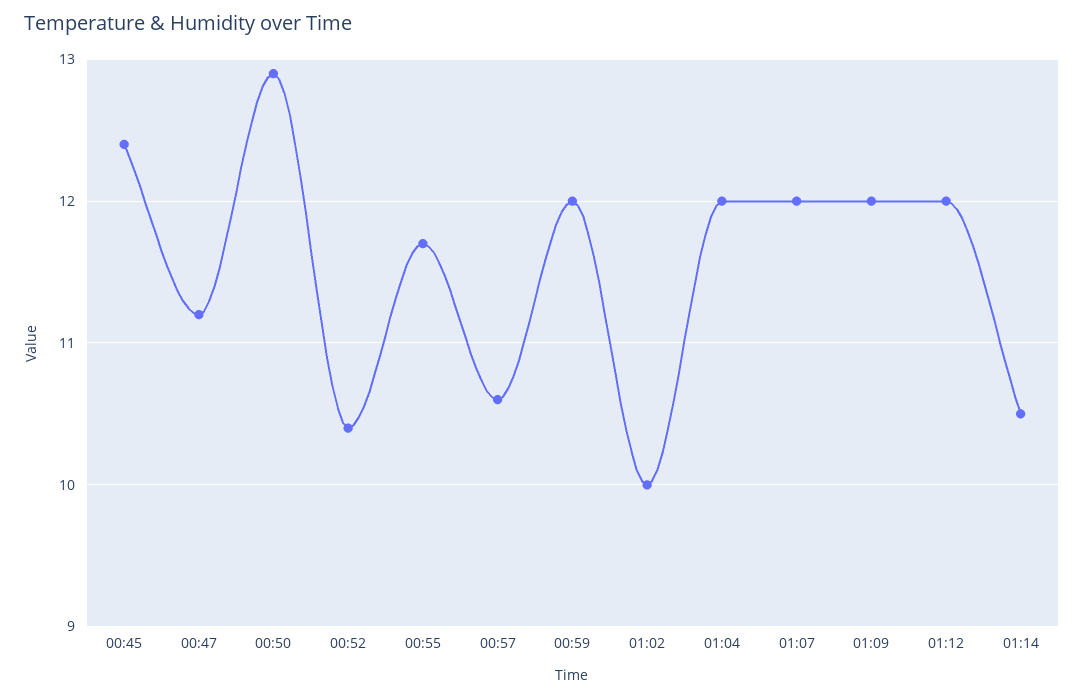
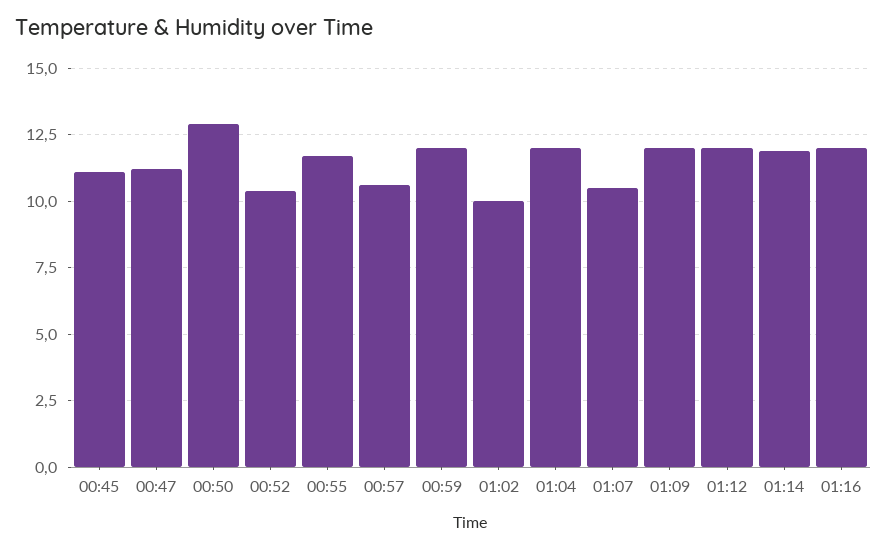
00:45: 12.4 -> 11
01:07: 12 -> 10.5
01:14: 10.5 -> 12
01:16: none -> 12

